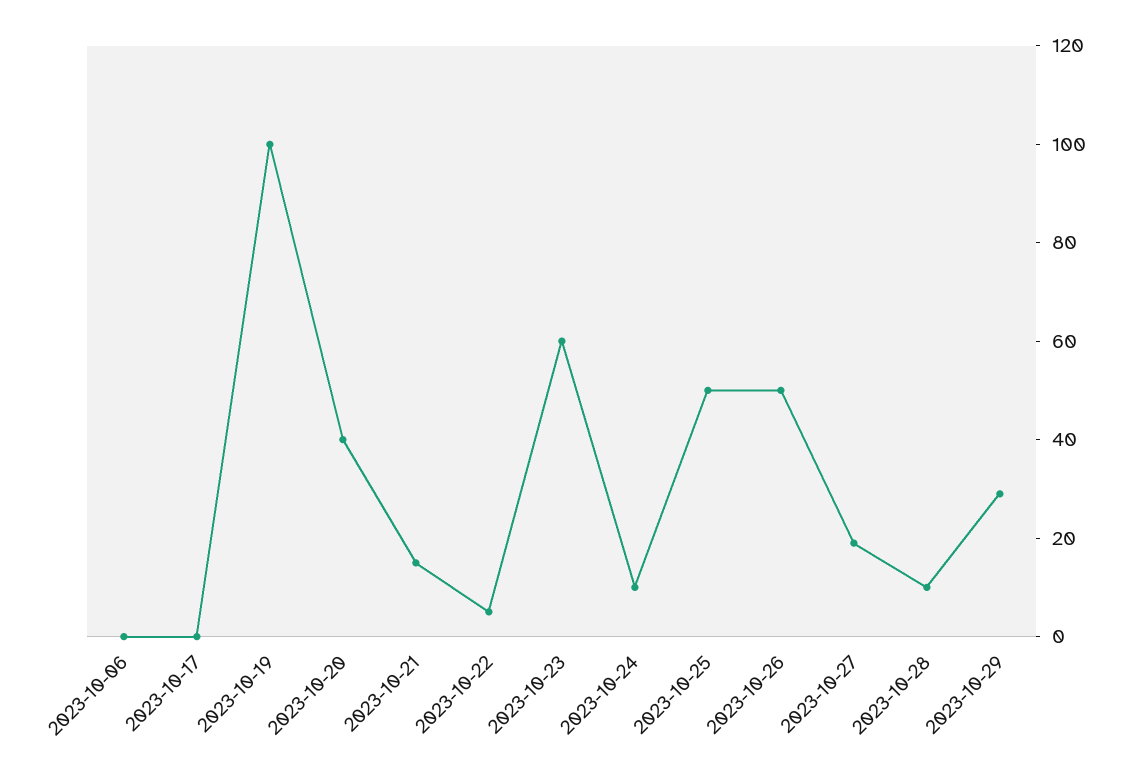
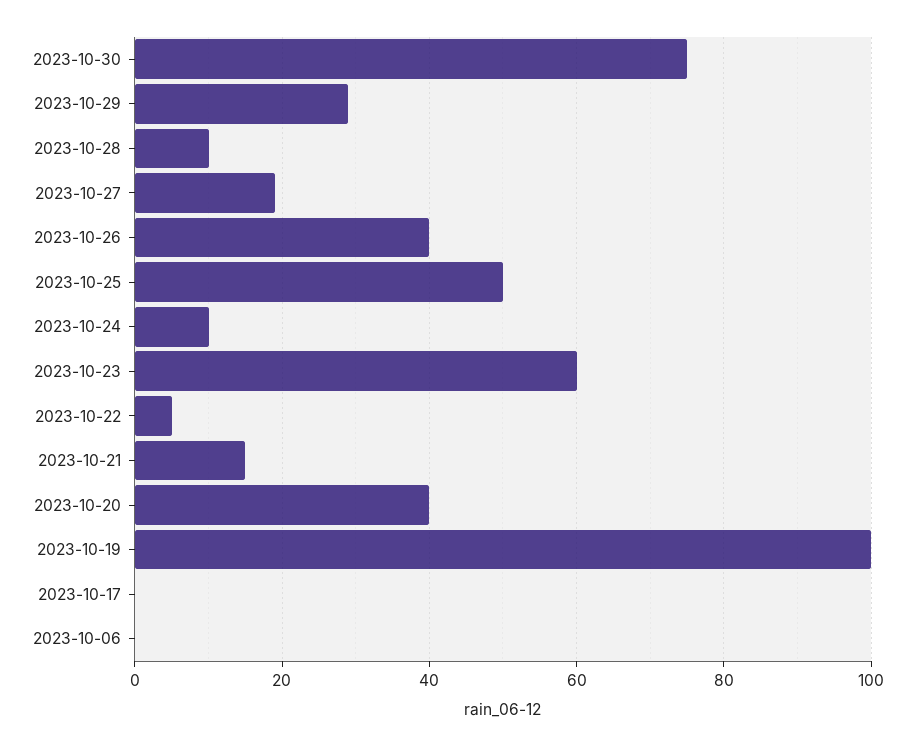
2023-10-26: 50 -> 40
2023-10-30: none -> 75

